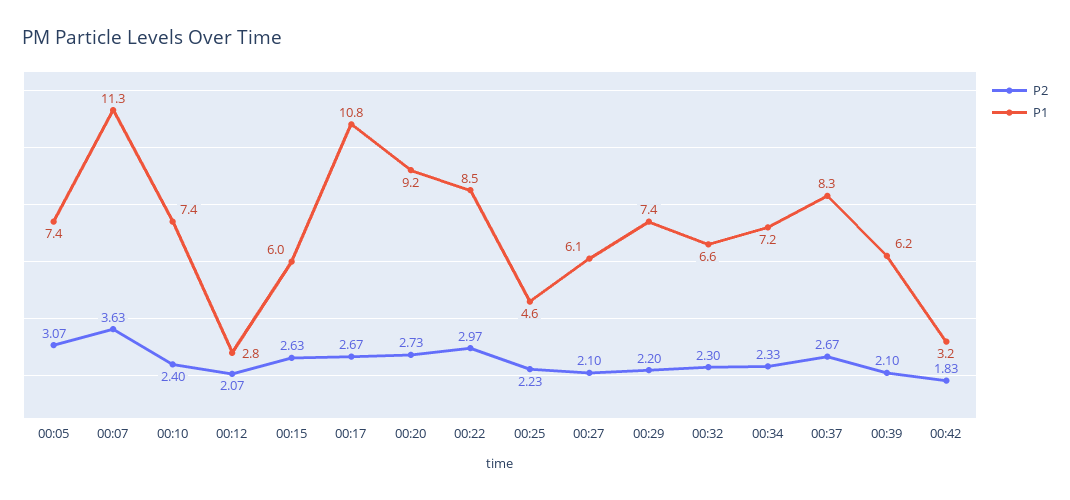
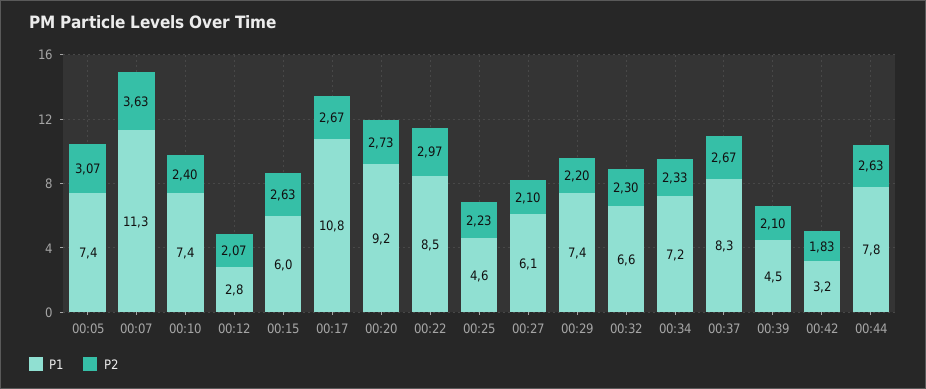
P1, 00:39: 6.2 -> 4.5
P1, 00:44: none -> 7.8
P2, 00:44: none -> 2.63

